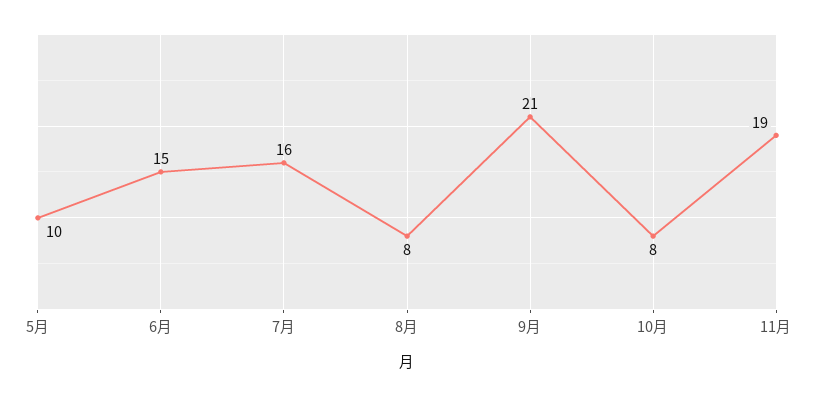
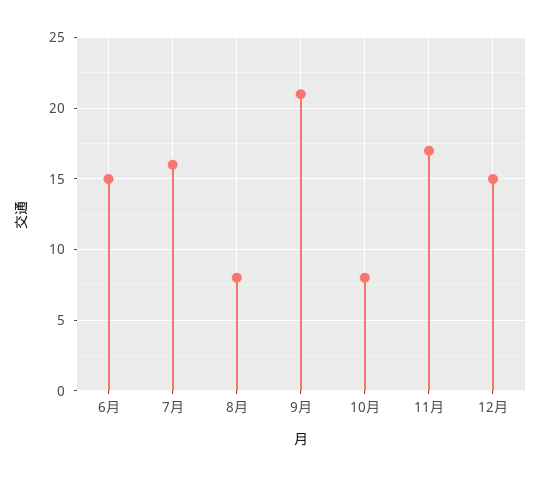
5月: 10 -> none
11月: 19 -> 17
12月: none -> 15

